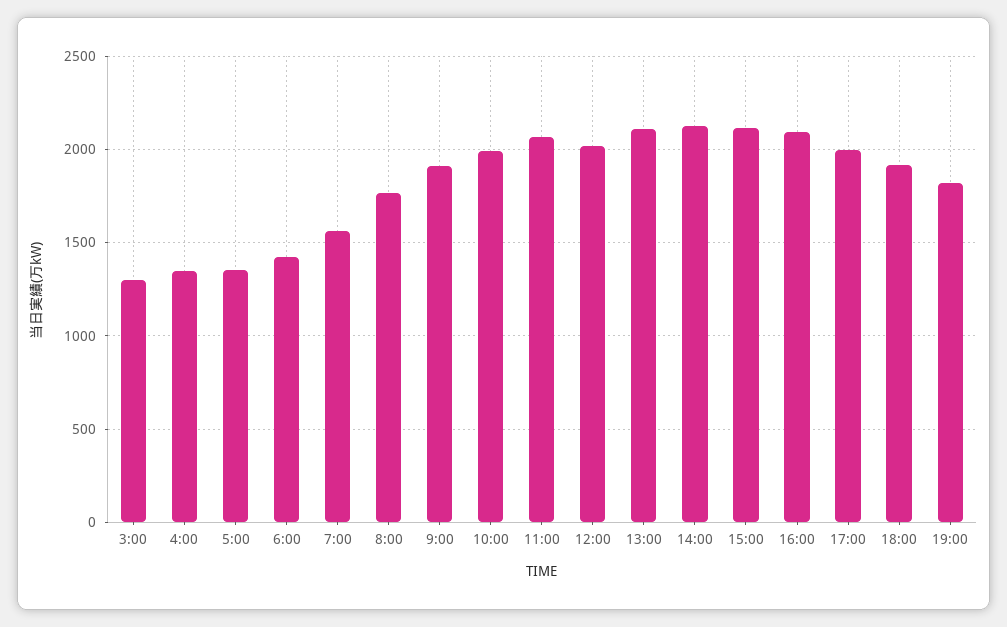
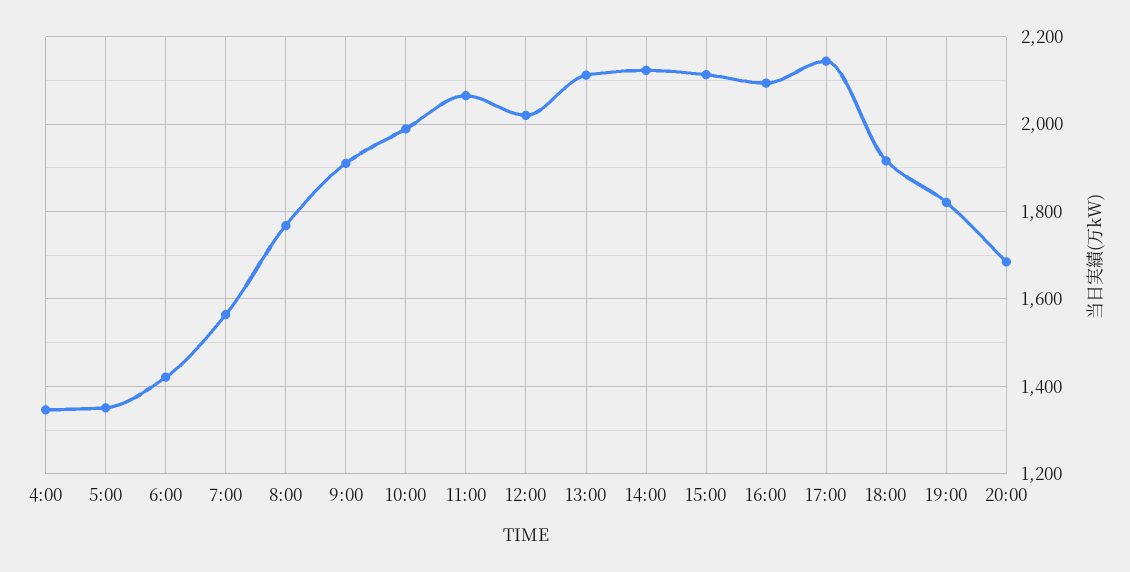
3:00: 1300 -> none
17:00: 2000 -> 2140
20:00: none -> 1680

